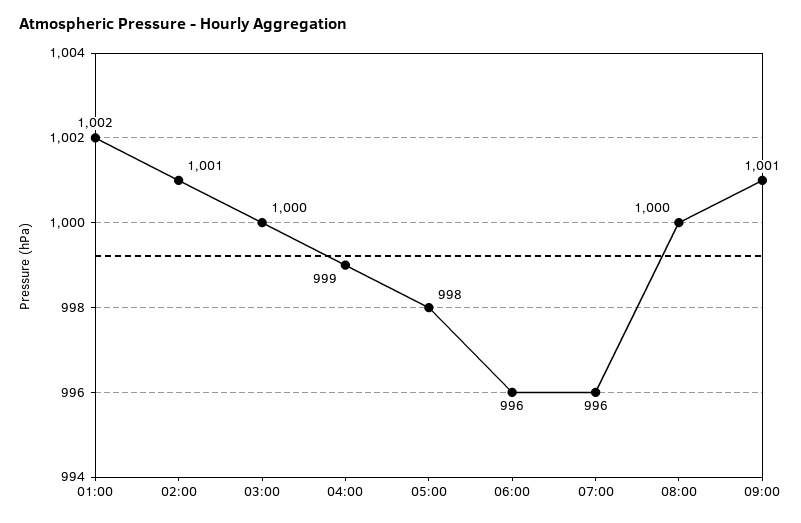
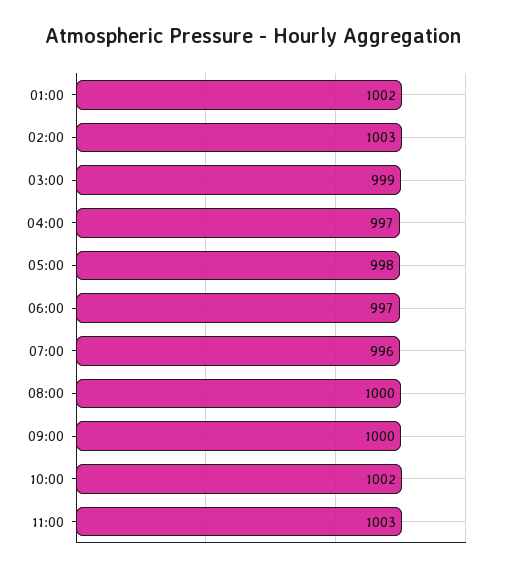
02:00: 1001 -> 1003
03:00: 1000 -> 999
04:00: 999 -> 997
06:00: 996 -> 997
09:00: 1001 -> 1000
10:00: none -> 1002
11:00: none -> 1003

